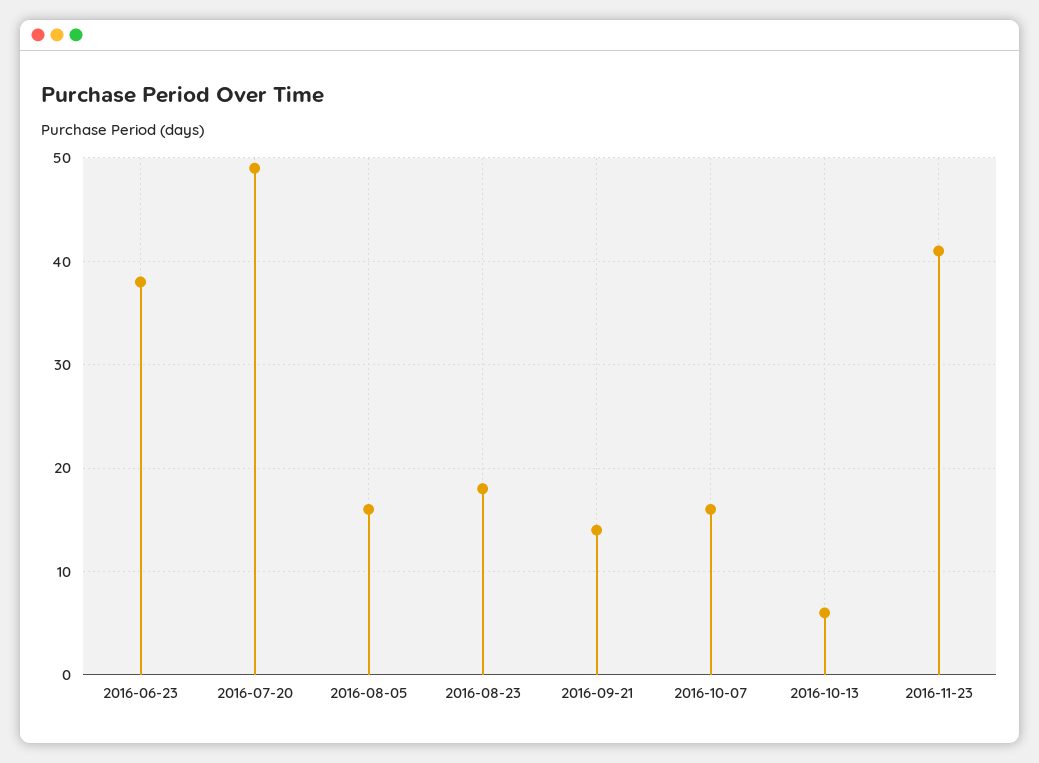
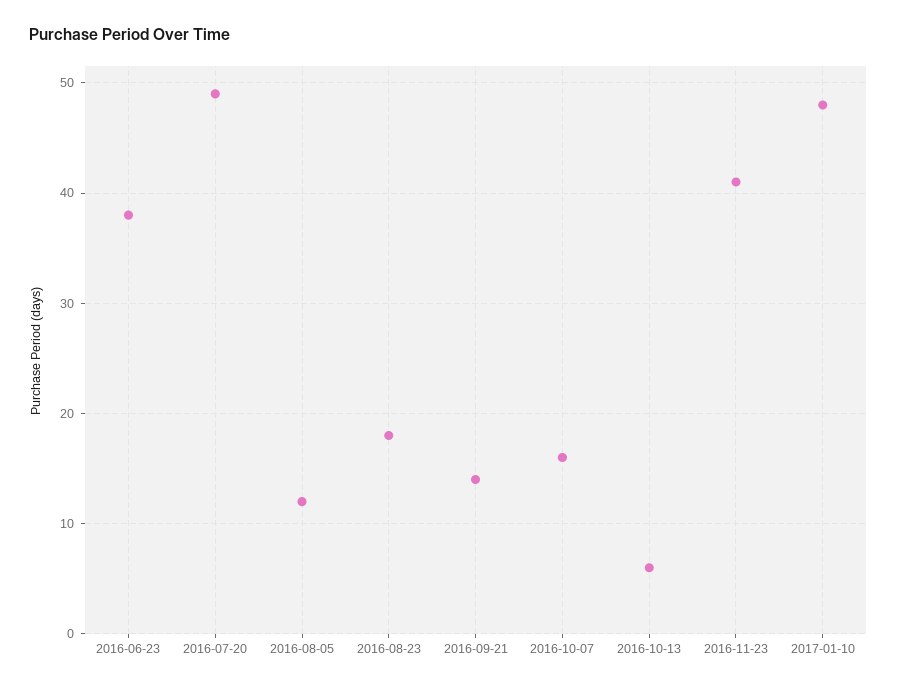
2016-08-05: 16 -> 12
2017-01-10: none -> 48

